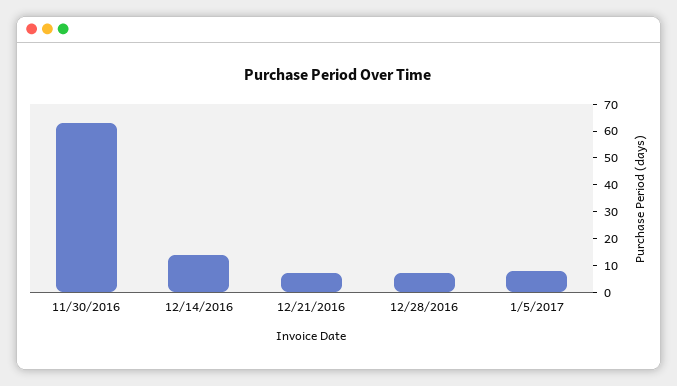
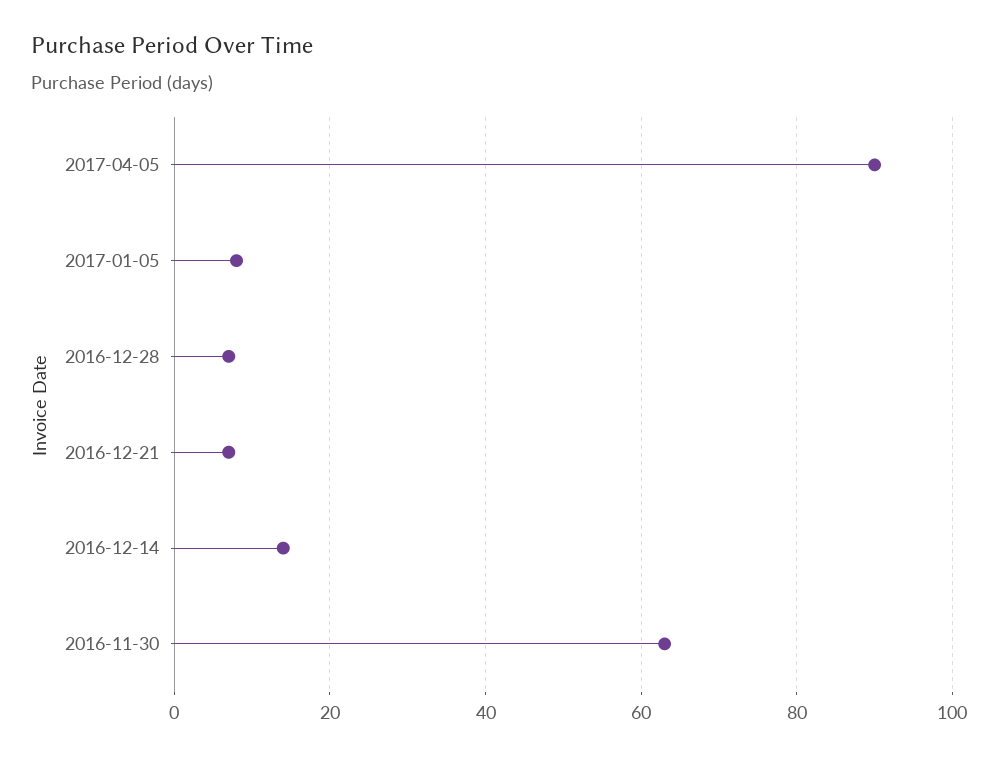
2017-04-05: none -> 90

